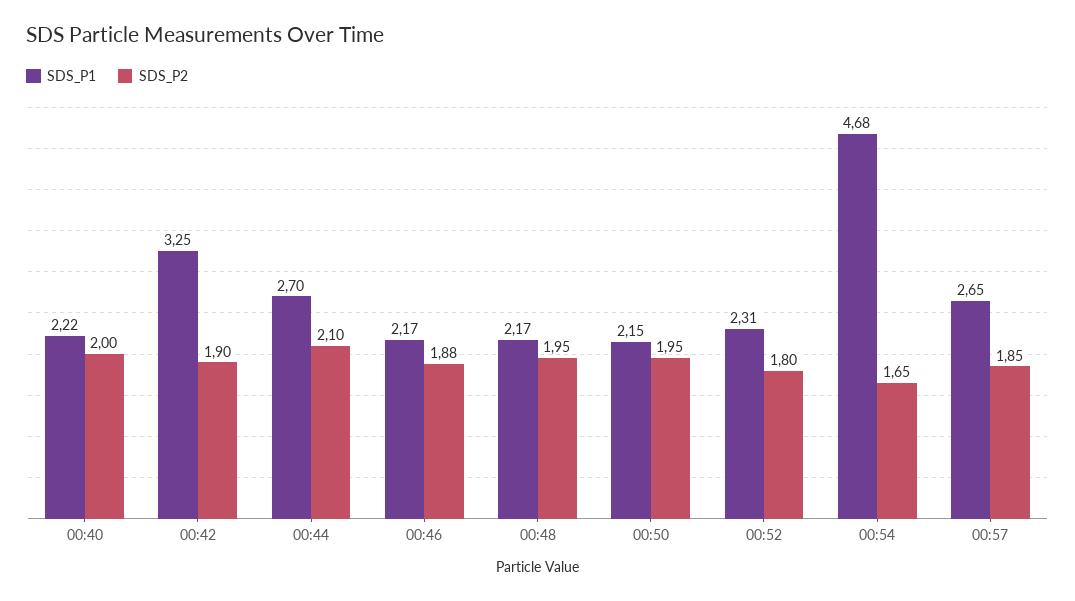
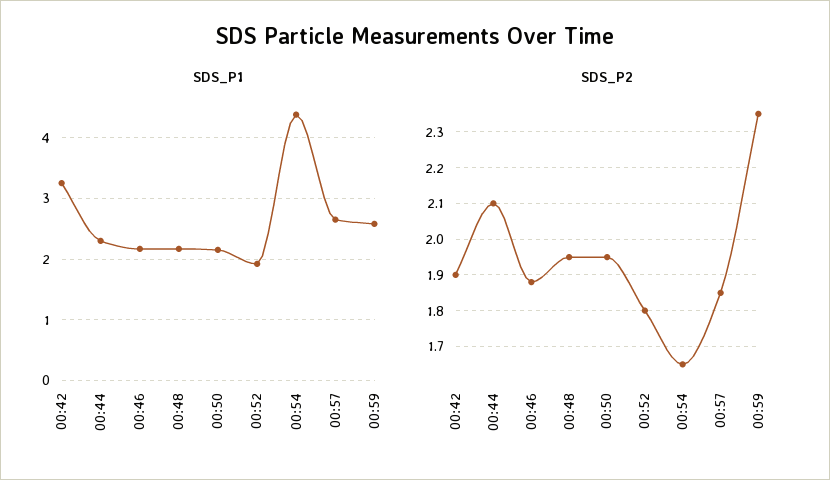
SDS_P1, 00:40: 2.22 -> none
SDS_P2, 00:40: 2 -> none
SDS_P1, 00:44: 2.7 -> 2.3
SDS_P1, 00:52: 2.31 -> 1.9
SDS_P1, 00:54: 4.68 -> 4.4
SDS_P1, 00:59: none -> 2.6
SDS_P2, 00:59: none -> 2.35

